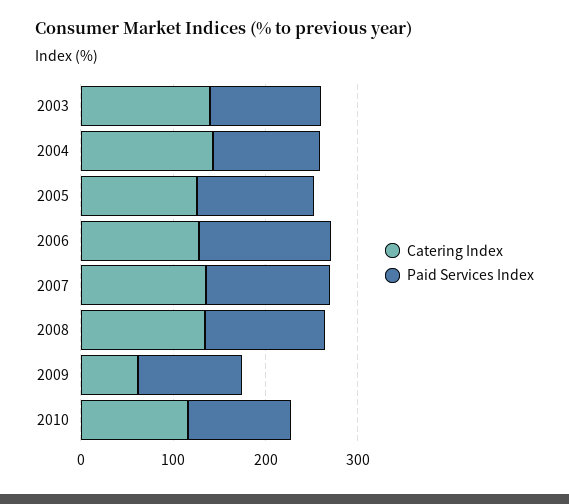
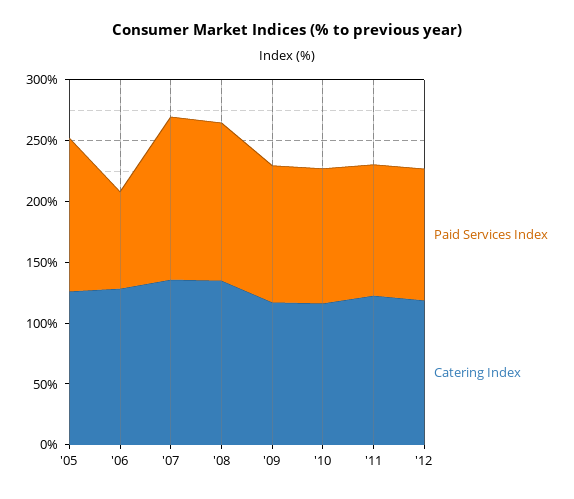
Catering Index, 2003: 140 -> none
Paid Services Index, 2003: 120 -> none
Catering Index, 2004: 140 -> none
Paid Services Index, 2004: 120 -> none
Paid Services Index, 2006: 140 -> 80
Catering Index, 2009: 60 -> 120
Paid Services Index, '11: none -> 110
Catering Index, '11: none -> 120
Paid Services Index, '12: none -> 110
Catering Index, '12: none -> 120

